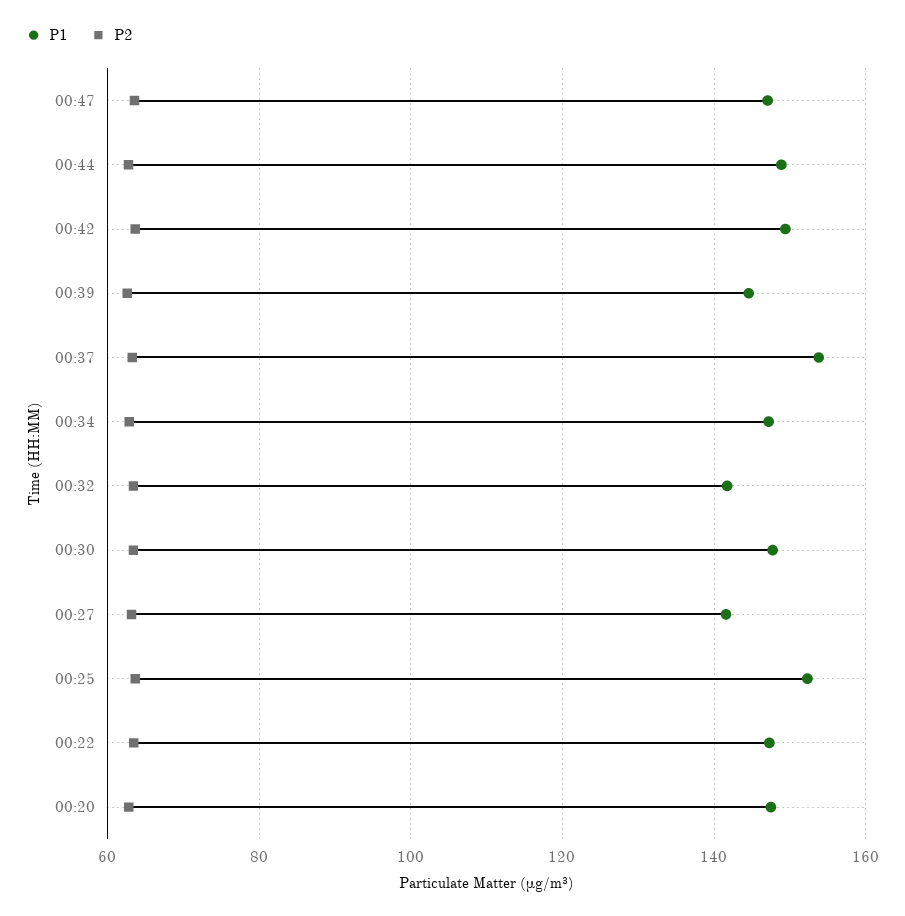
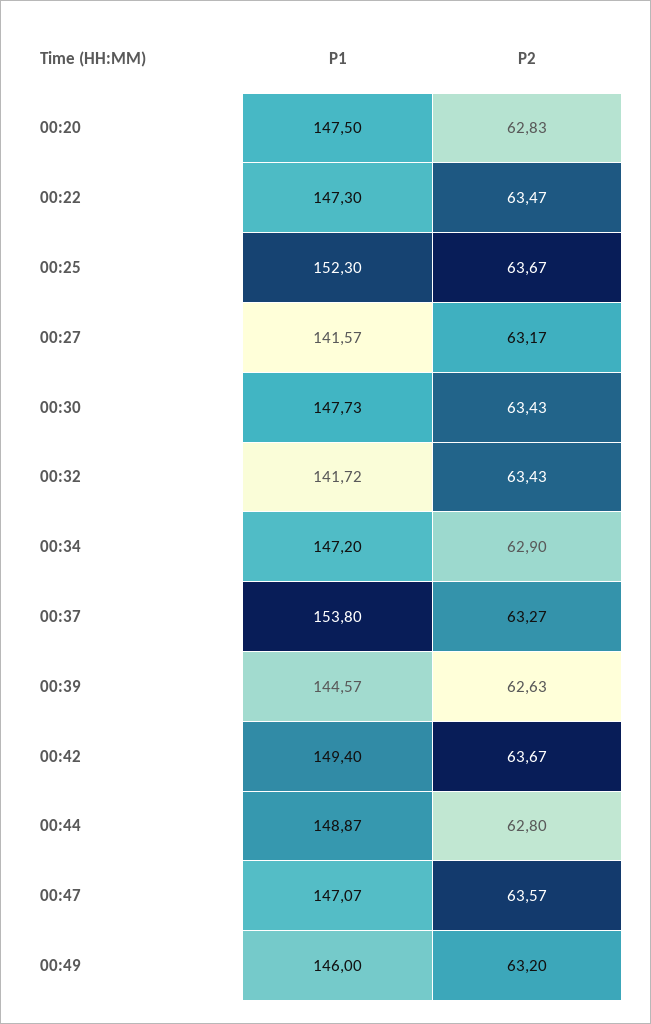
P1, 00:49: none -> 146
P2, 00:49: none -> 63.2

